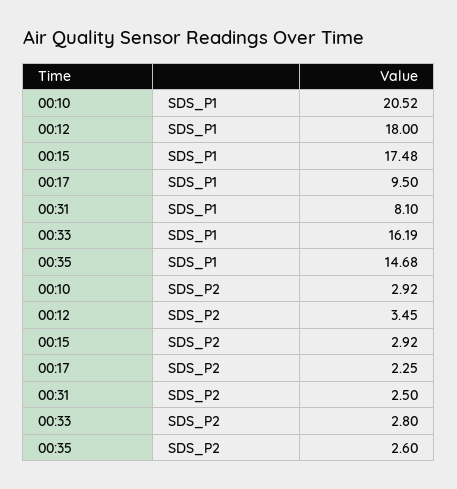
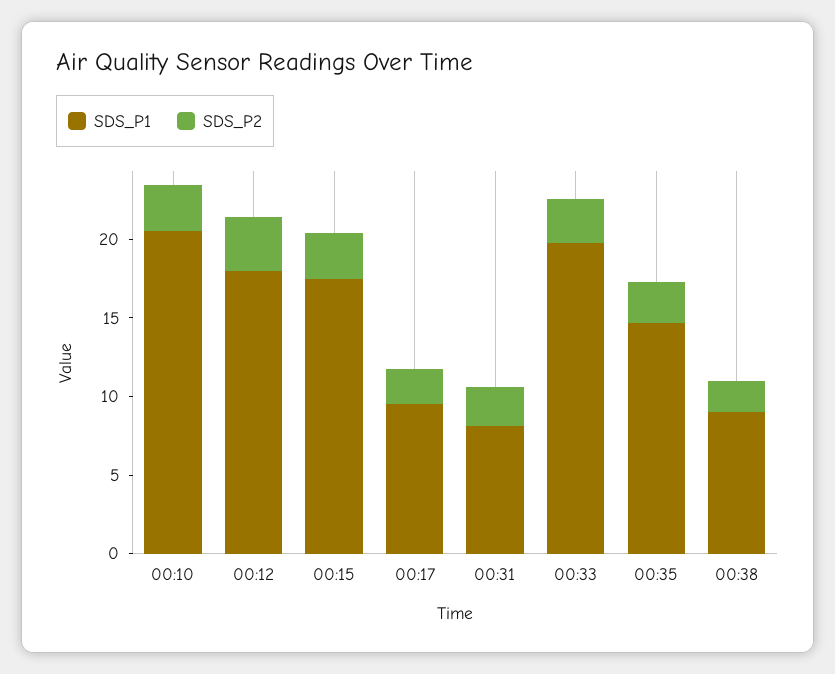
SDS_P1, 00:33: 16.19 -> 20
SDS_P1, 00:38: none -> 9
SDS_P2, 00:38: none -> 2

